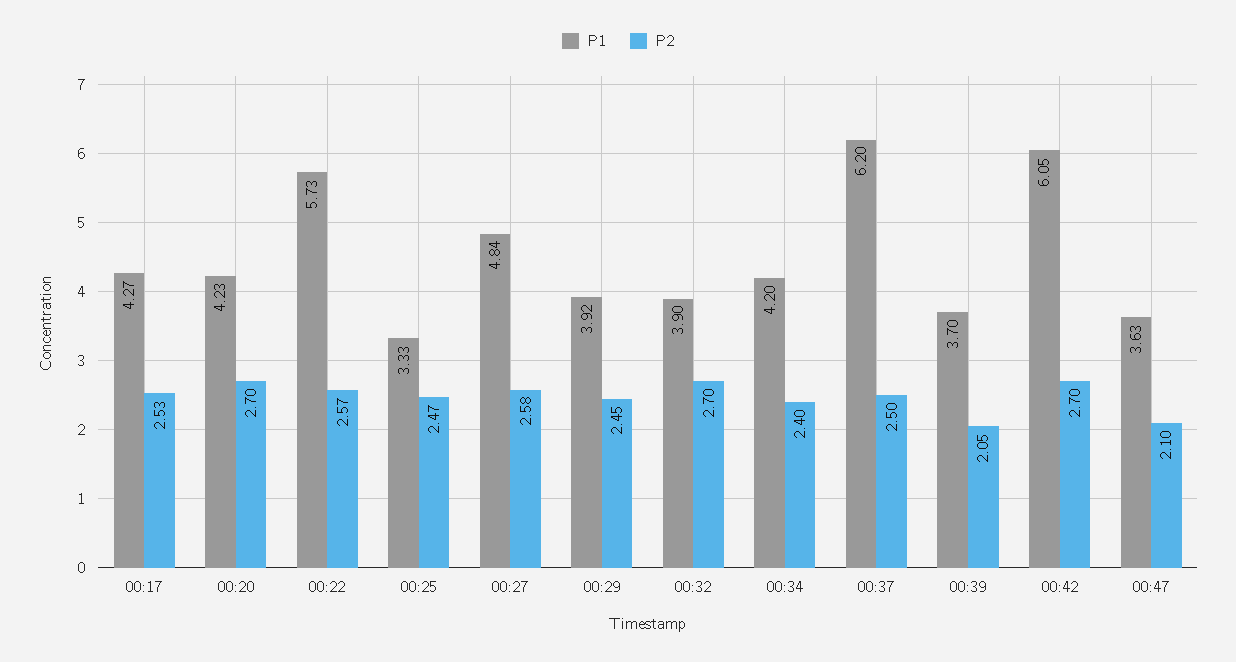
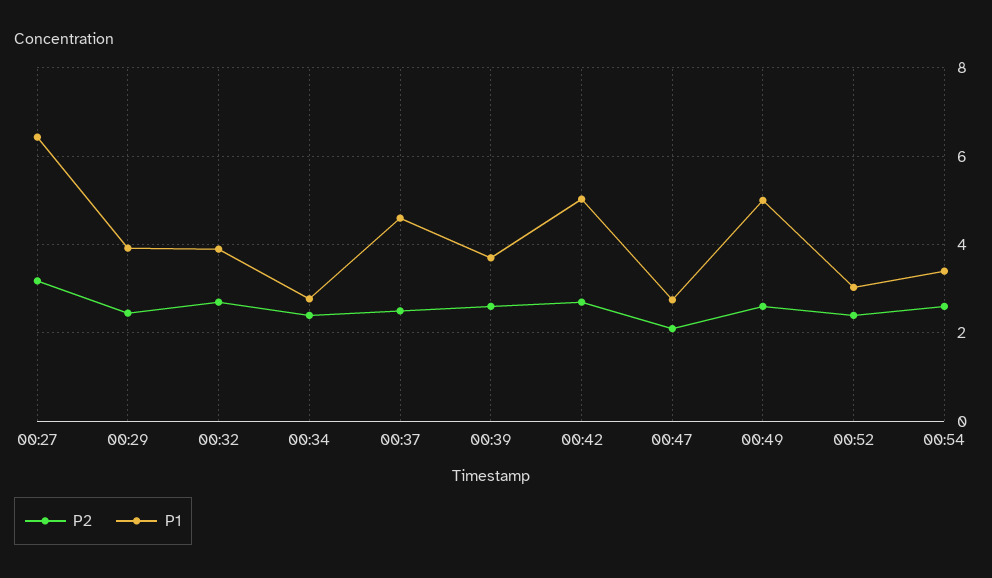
P1, 00:17: 4.27 -> none
P2, 00:17: 2.53 -> none
P1, 00:20: 4.23 -> none
P2, 00:20: 2.7 -> none
P1, 00:22: 5.73 -> none
P2, 00:22: 2.57 -> none
P1, 00:25: 3.33 -> none
P2, 00:25: 2.47 -> none
P1, 00:27: 4.84 -> 6.4
P2, 00:27: 2.58 -> 3.2
P1, 00:34: 4.2 -> 2.8
P1, 00:37: 6.2 -> 4.6
P2, 00:39: 2.05 -> 2.6
P1, 00:42: 6.05 -> 5
P1, 00:47: 3.63 -> 2.8
P2, 00:49: none -> 2.6
P1, 00:49: none -> 5
P2, 00:52: none -> 2.4
P1, 00:52: none -> 3
P2, 00:54: none -> 2.6
P1, 00:54: none -> 3.4

